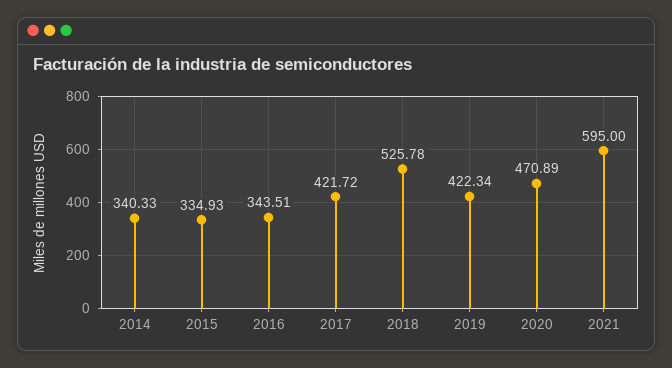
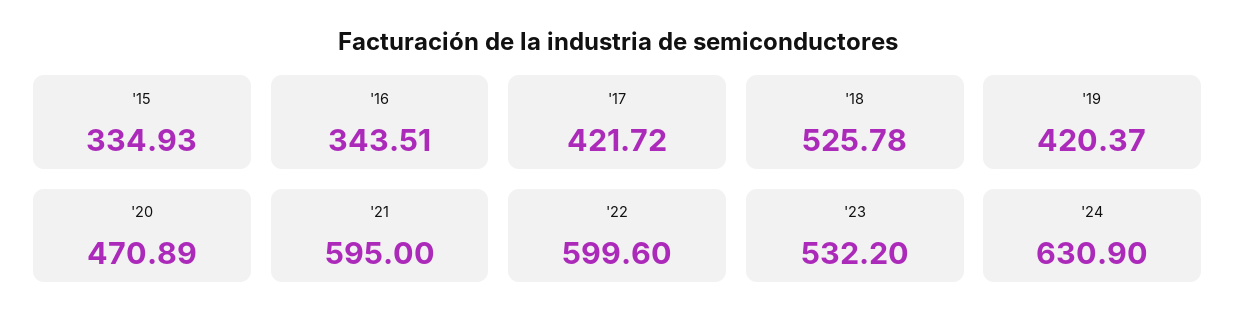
2014: 340.33 -> none
2019: 422.34 -> 420.37
'22: none -> 599.6
'23: none -> 532.2
'24: none -> 630.9

